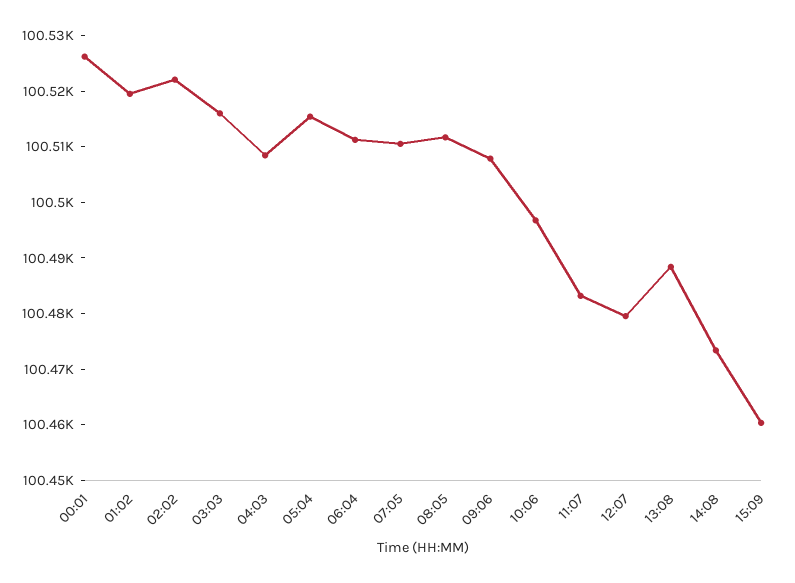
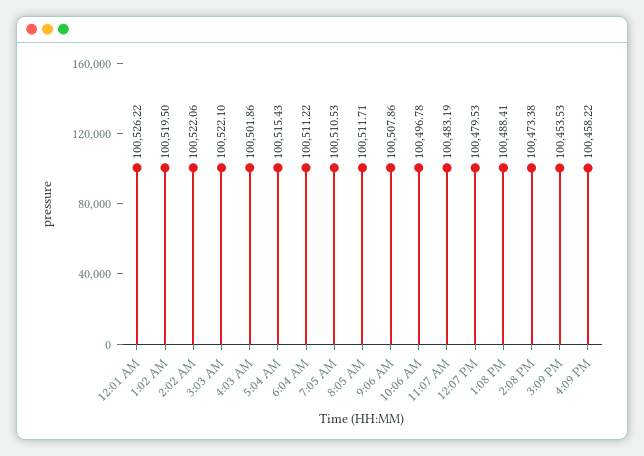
03:03: 100516 -> 100522.1
04:03: 100508 -> 100501.86
15:09: 100460 -> 100453.53
4:09 PM: none -> 100458.22

